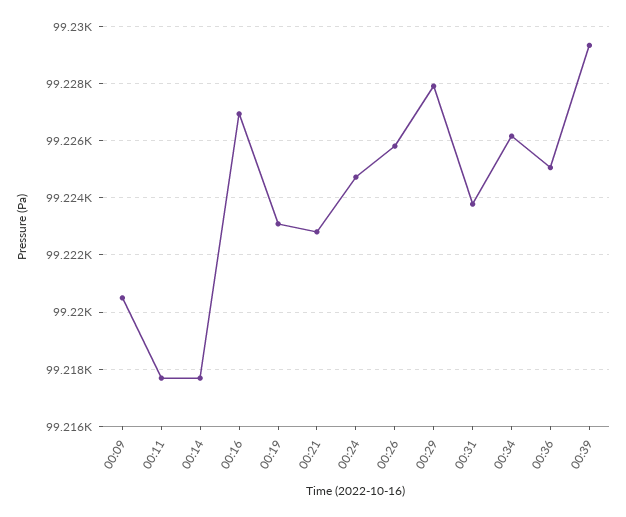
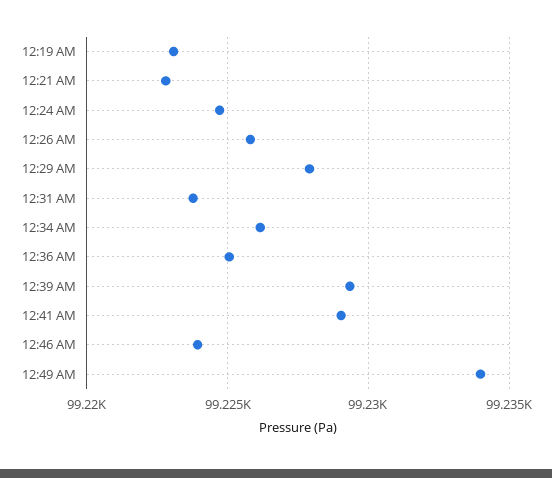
00:09: 99220.5 -> none
00:11: 99217.75 -> none
00:14: 99217.75 -> none
00:16: 99227 -> none
12:41 AM: none -> 99229
12:46 AM: none -> 99224
12:49 AM: none -> 99234

